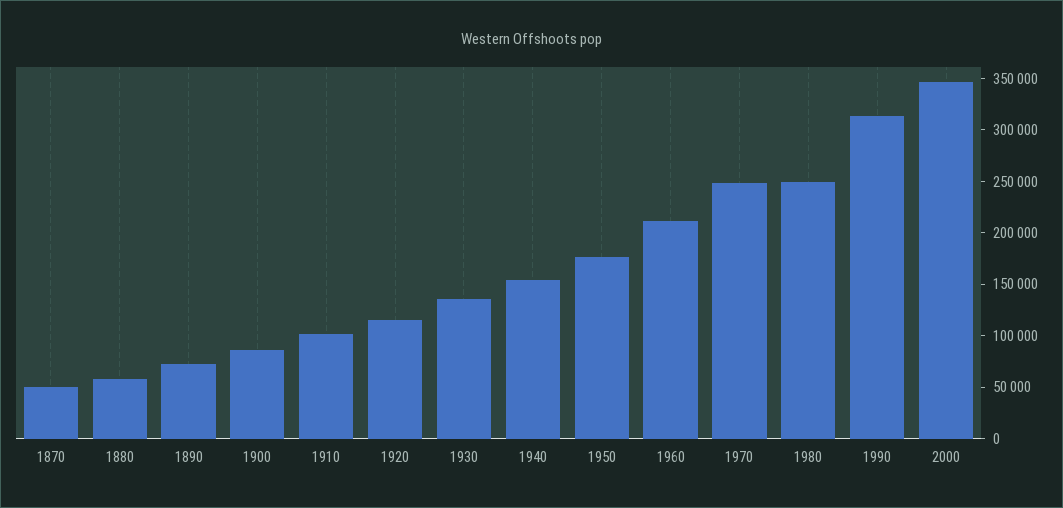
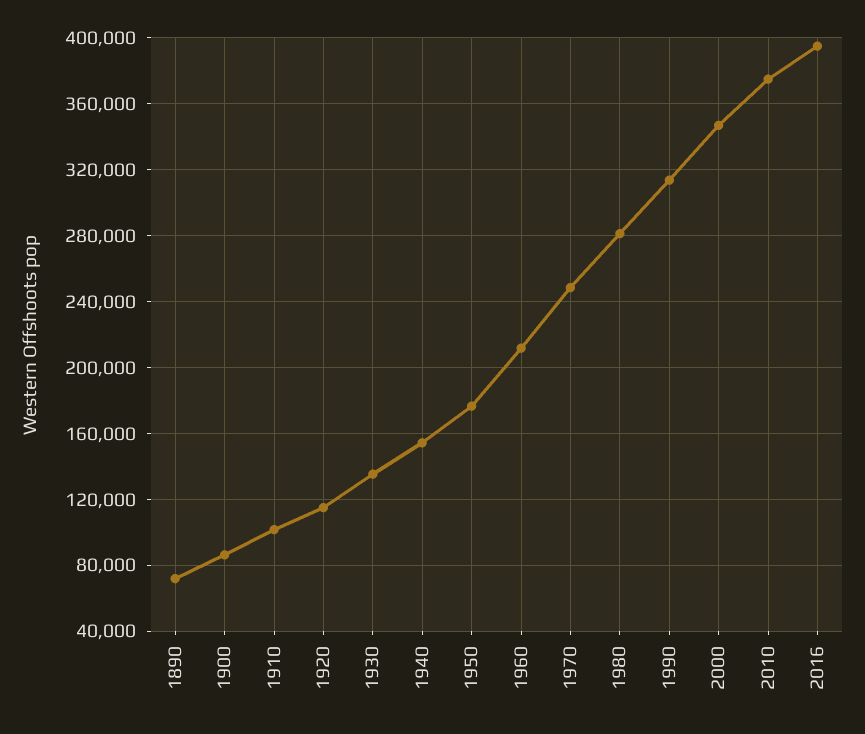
1870: 50000 -> none
1880: 60000 -> none
1980: 250000 -> 280000
2010: none -> 375000
2016: none -> 395000

